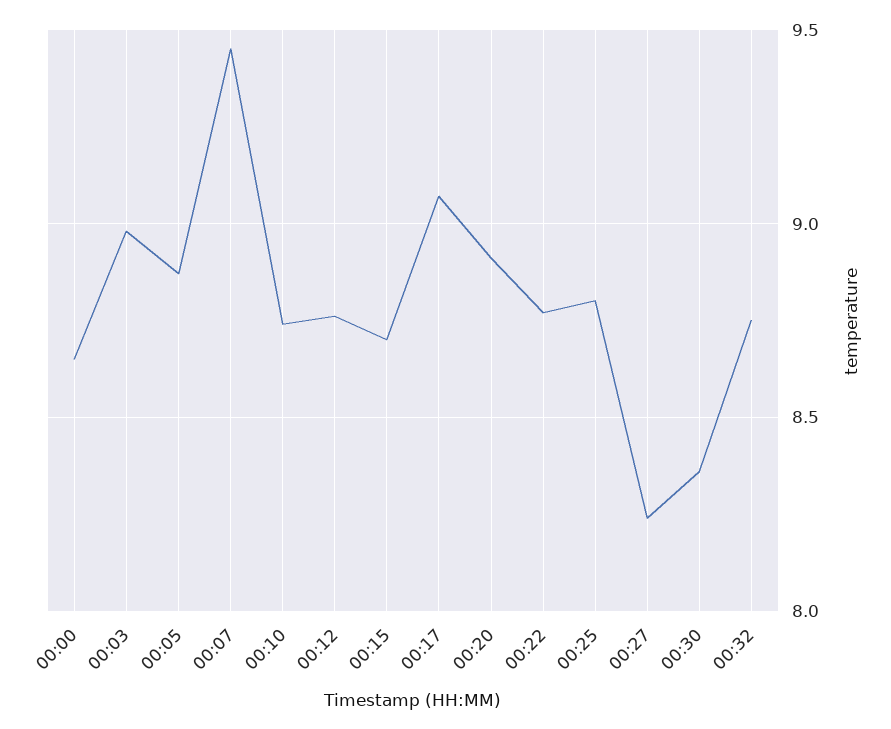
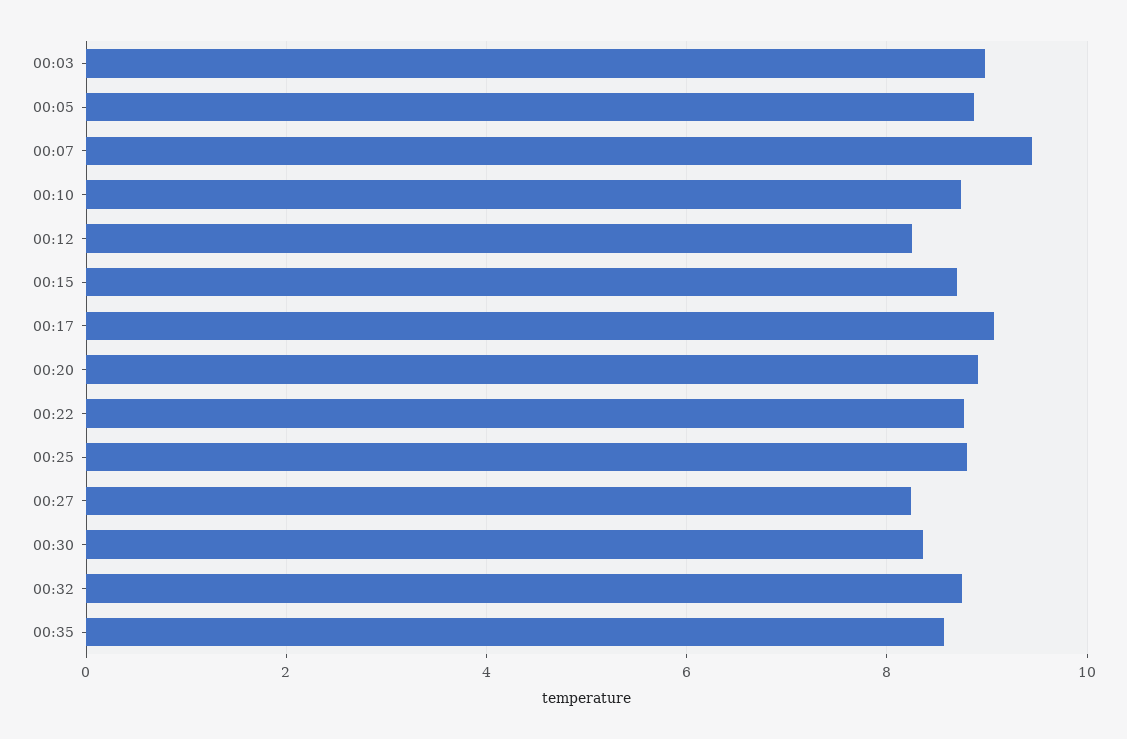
00:00: 8.65 -> none
00:12: 8.75 -> 8.2
00:35: none -> 8.6

